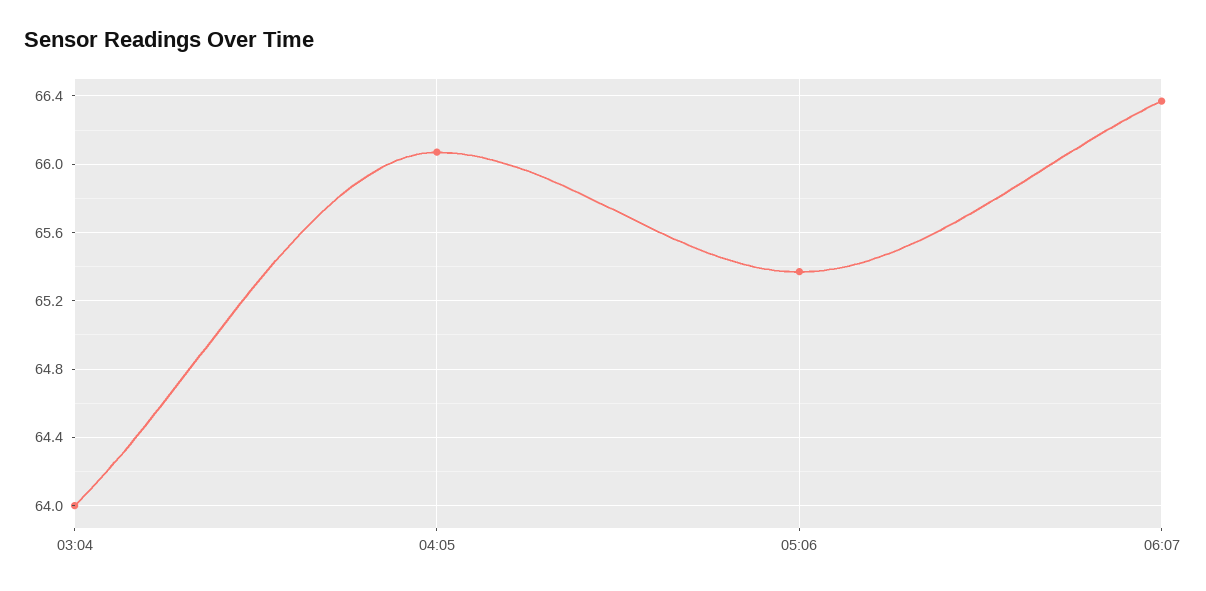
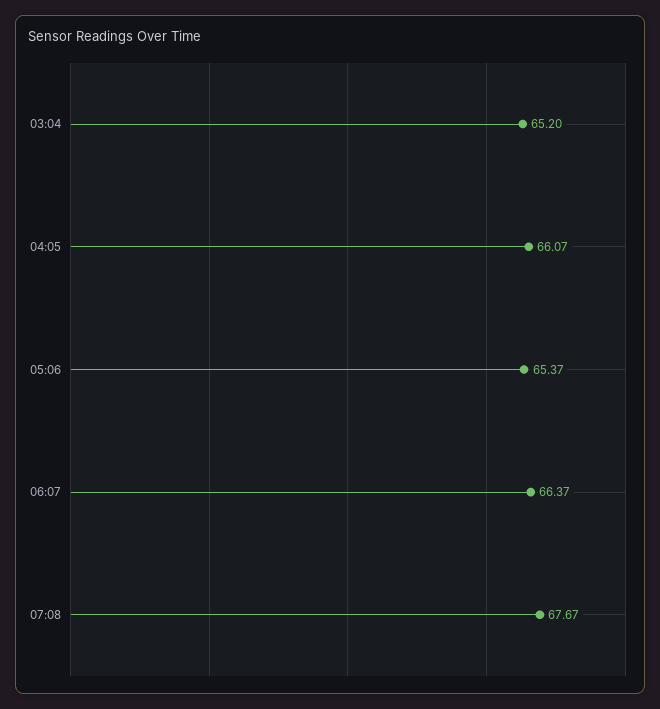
03:04: 64 -> 65.2
07:08: none -> 67.67

